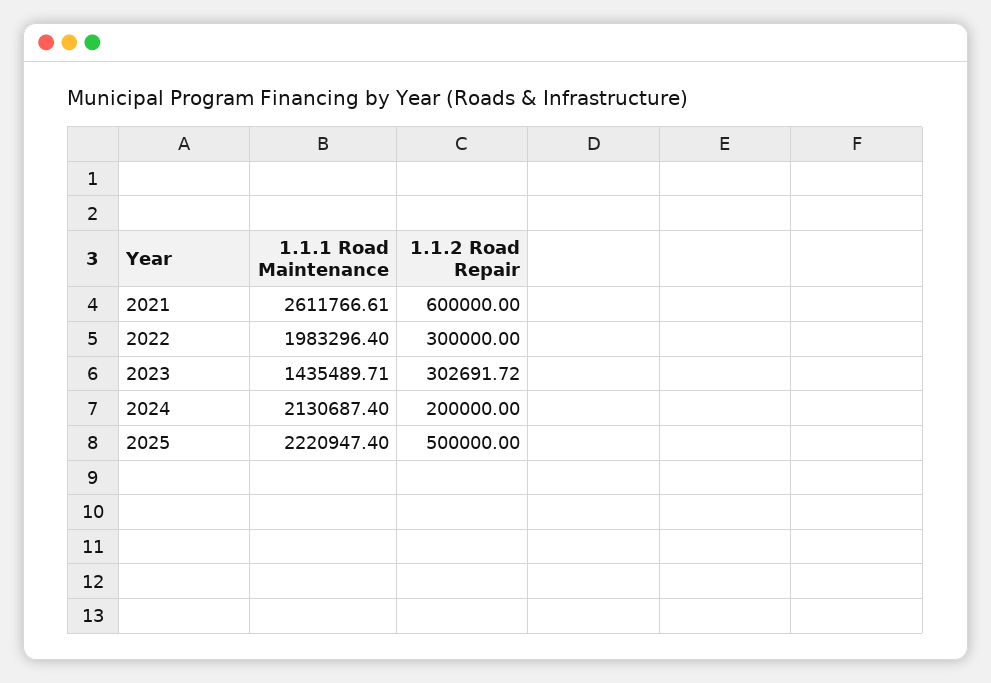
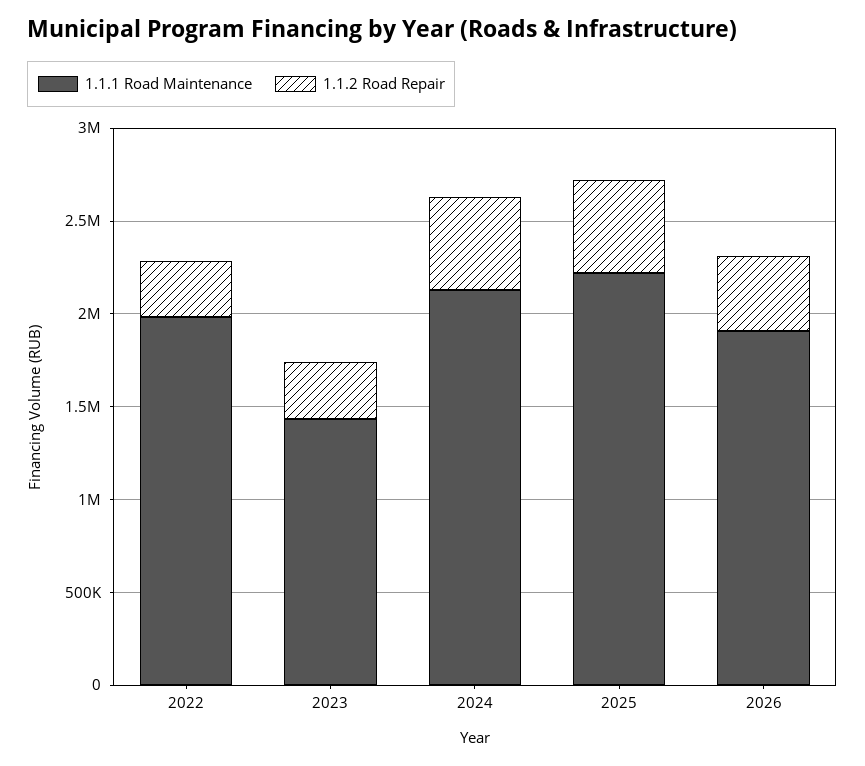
1.1.1 Road Maintenance, 2021: 2611766.61 -> none
1.1.2 Road Repair, 2021: 600000 -> none
1.1.2 Road Repair, 2024: 200000 -> 500000
1.1.1 Road Maintenance, 2026: none -> 1900000
1.1.2 Road Repair, 2026: none -> 400000

